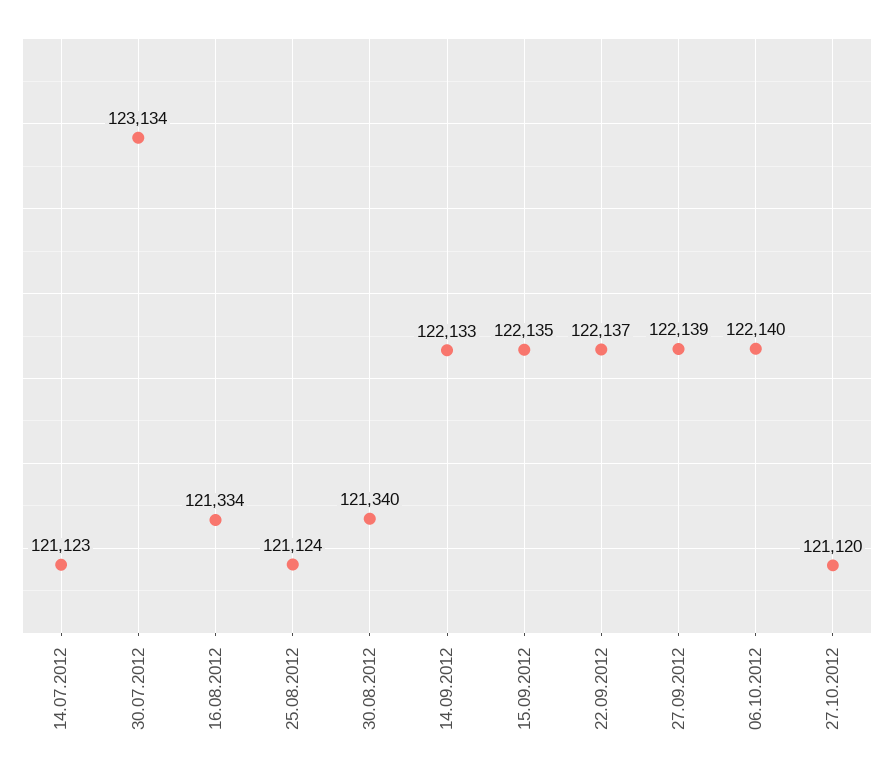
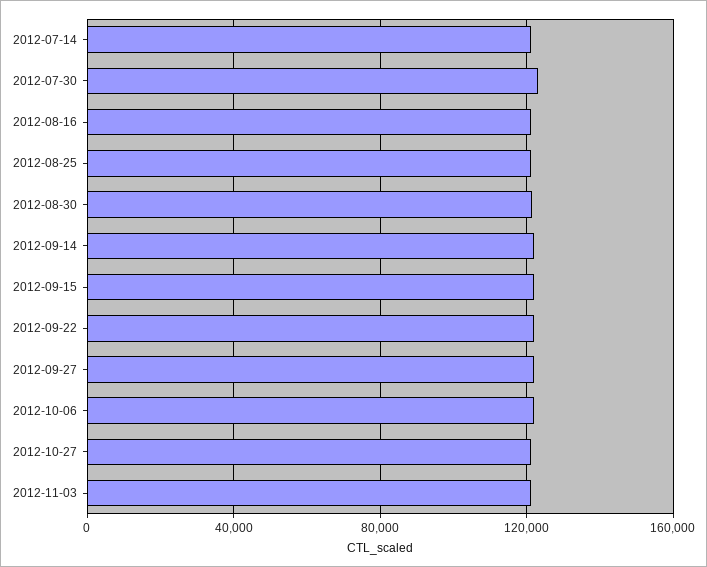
2012-11-03: none -> 120000

